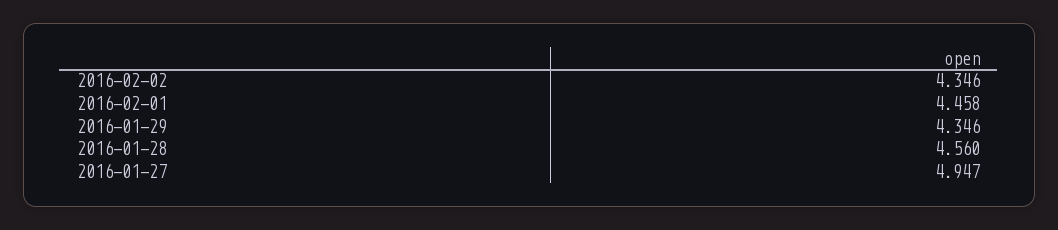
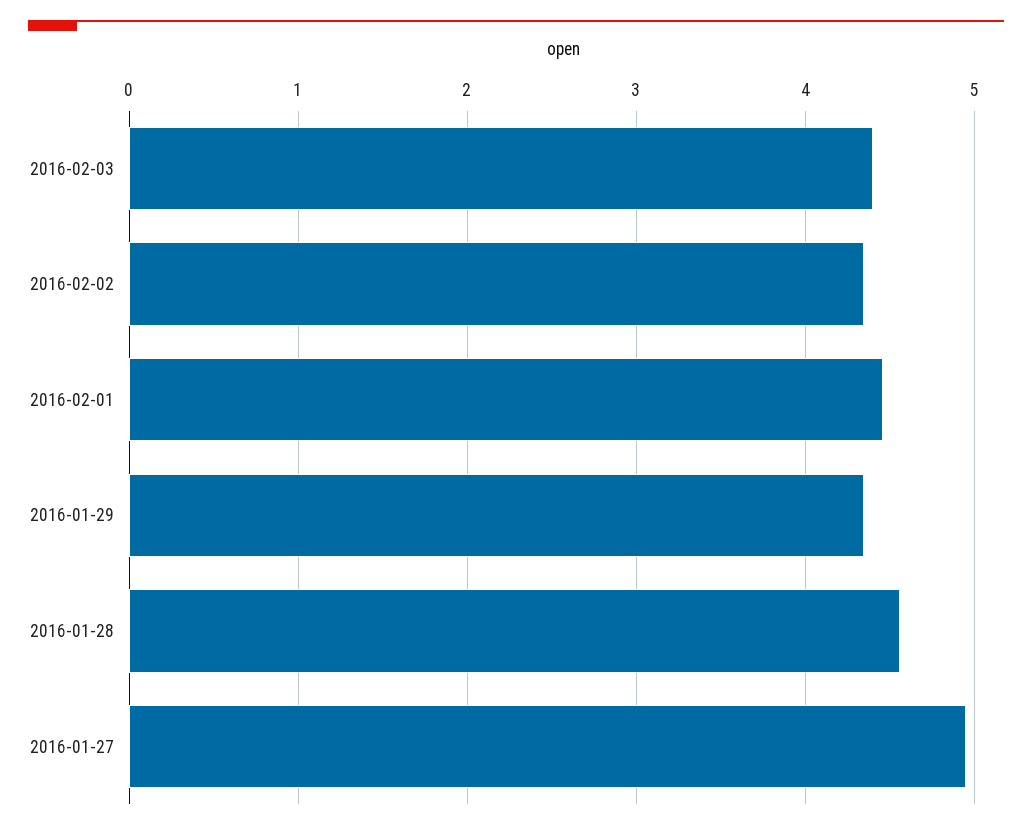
2016-02-03: none -> 4.4

